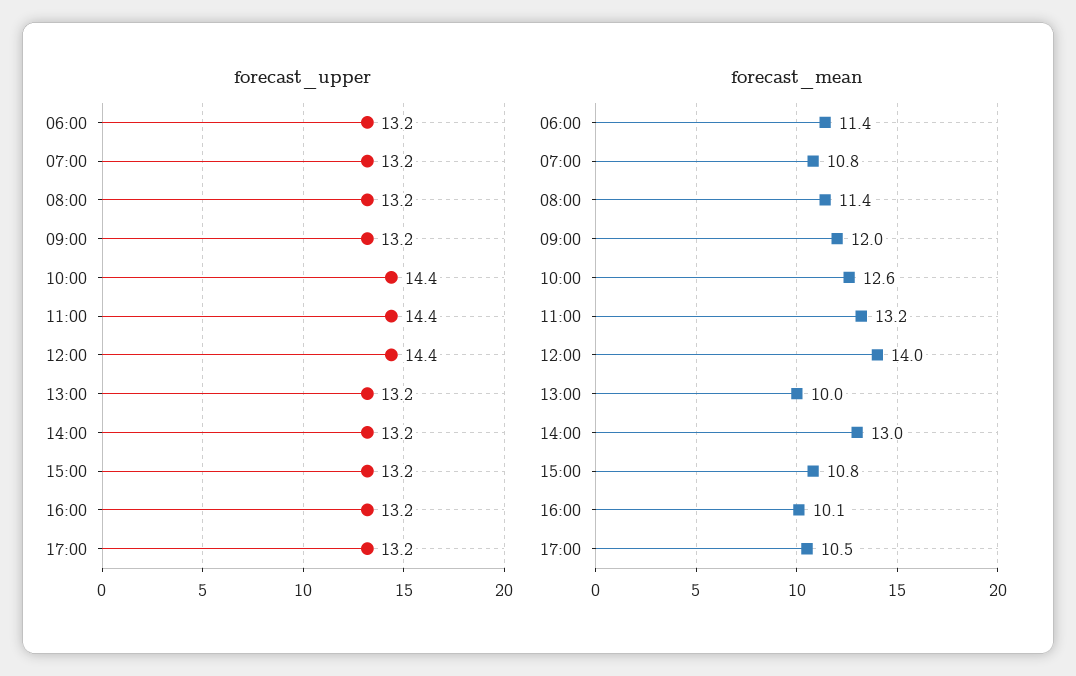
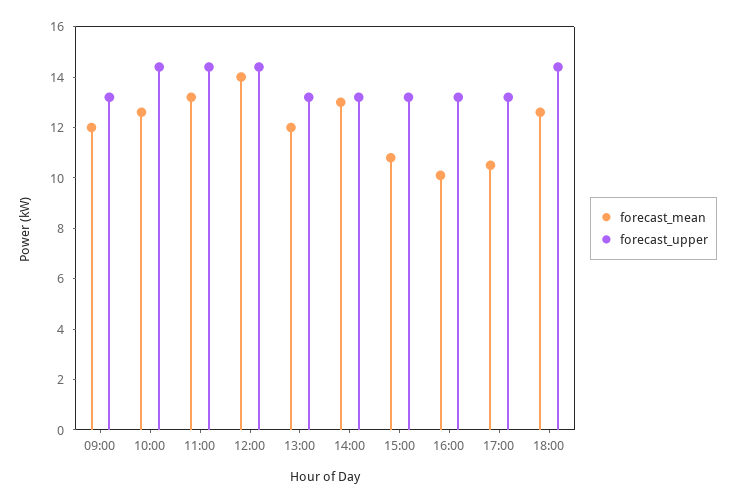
forecast_upper, 06:00: 13.2 -> none
forecast_upper, 07:00: 13.2 -> none
forecast_upper, 08:00: 13.2 -> none
forecast_mean, 06:00: 11.4 -> none
forecast_mean, 07:00: 10.8 -> none
forecast_mean, 08:00: 11.4 -> none
forecast_mean, 13:00: 10 -> 12
forecast_mean, 18:00: none -> 12.5
forecast_upper, 18:00: none -> 14.5

